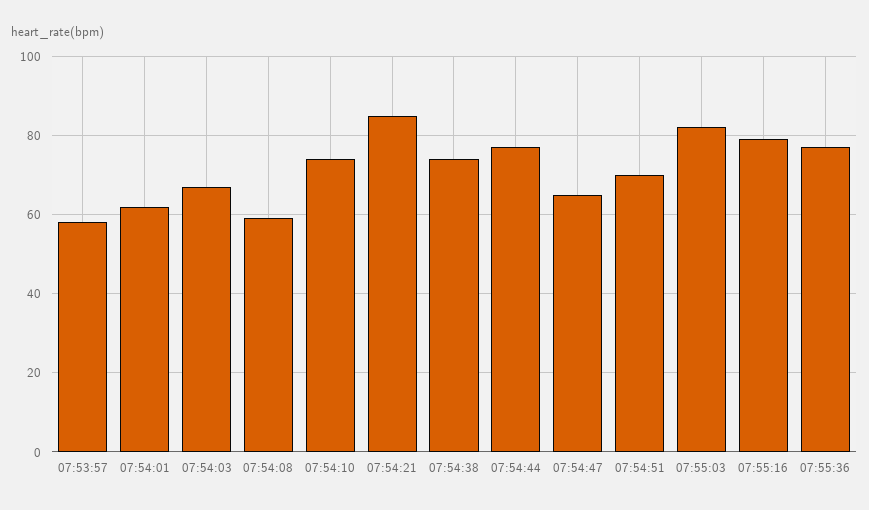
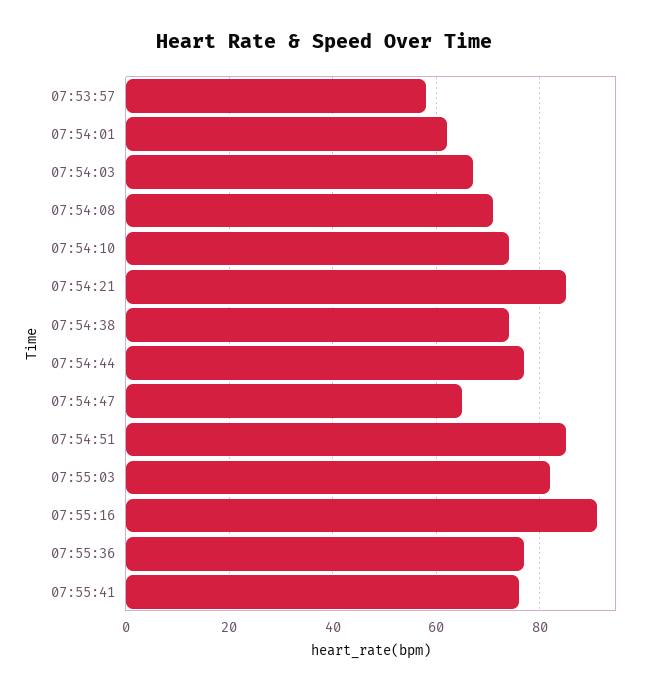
07:54:08: 60 -> 70
07:54:51: 70 -> 85
07:55:16: 80 -> 90
07:55:41: none -> 75

